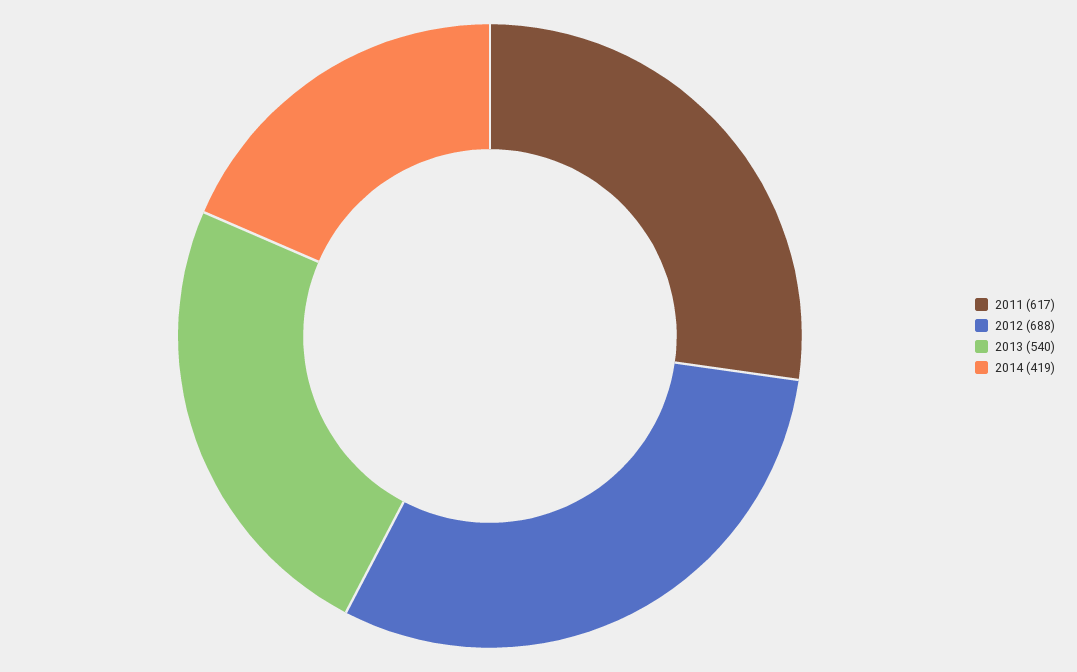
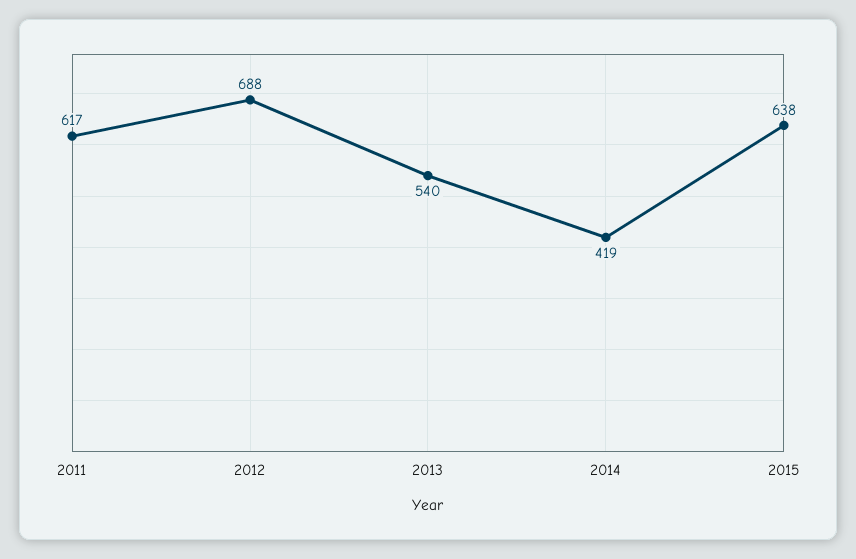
2015: none -> 638

